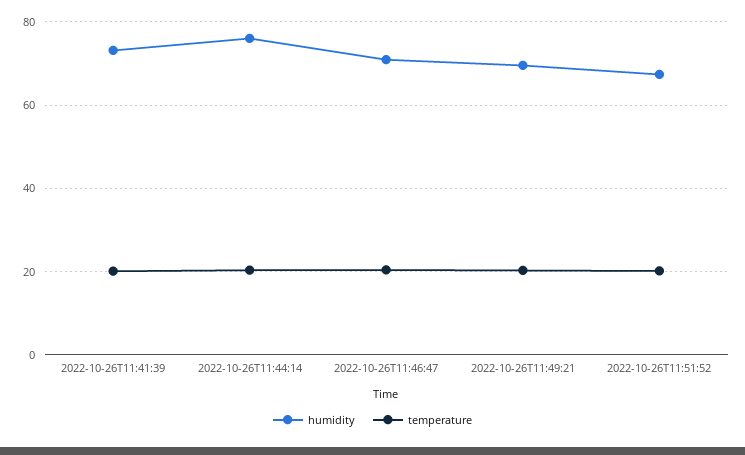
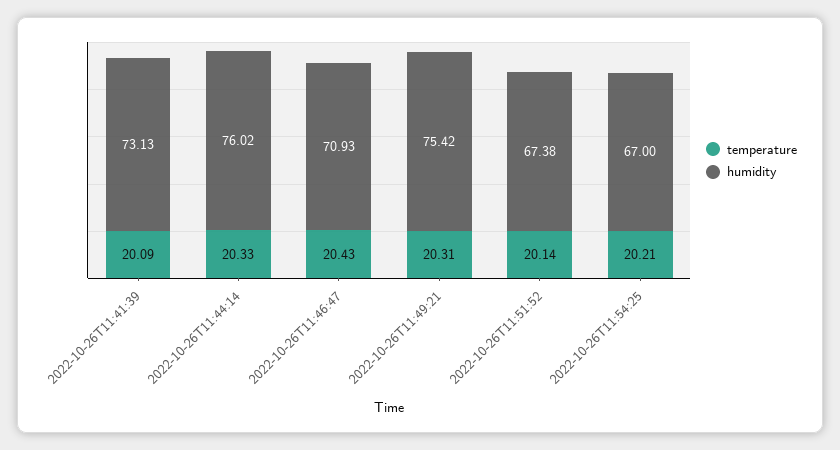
humidity, 2022-10-26T11:49:21: 70 -> 75.42
temperature, 2022-10-26T11:54:25: none -> 20.21
humidity, 2022-10-26T11:54:25: none -> 67

